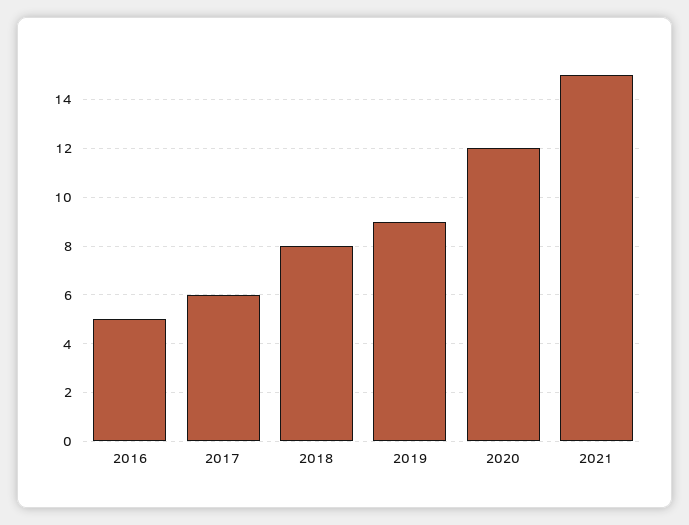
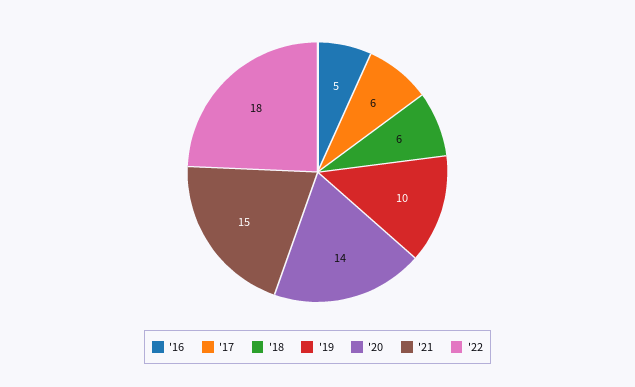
2018: 8 -> 6
2019: 9 -> 10
2020: 12 -> 14
'22: none -> 18

